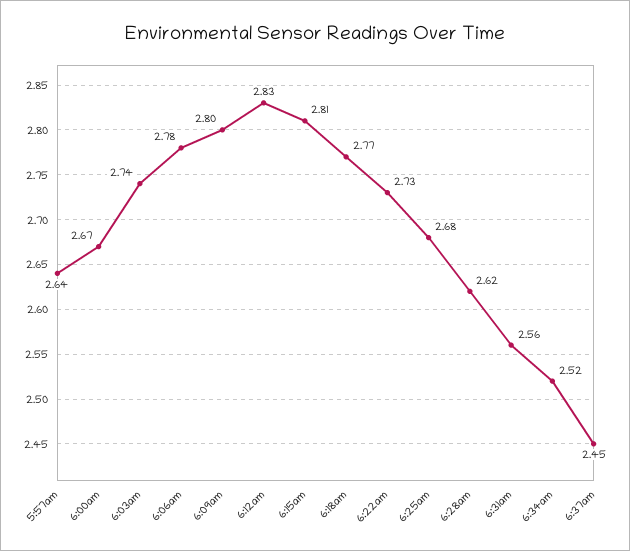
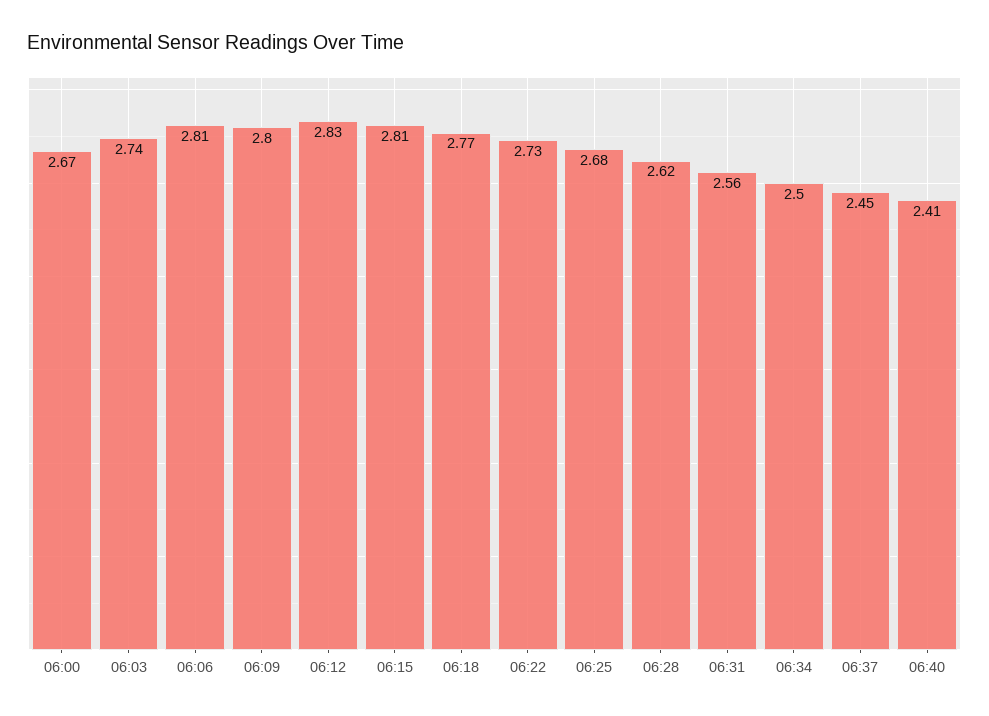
5:57am: 2.64 -> none
6:06am: 2.78 -> 2.81
6:34am: 2.52 -> 2.5
06:40: none -> 2.41

